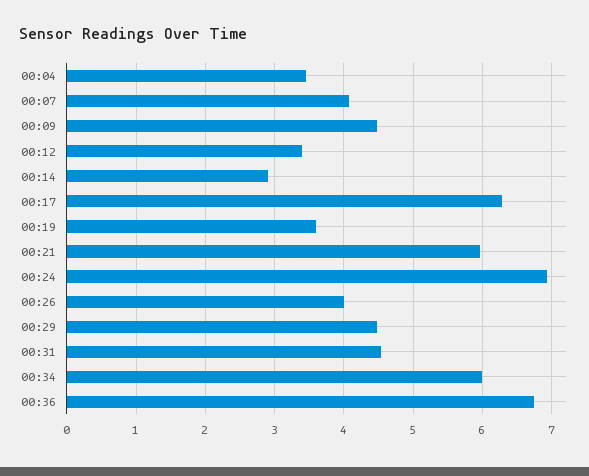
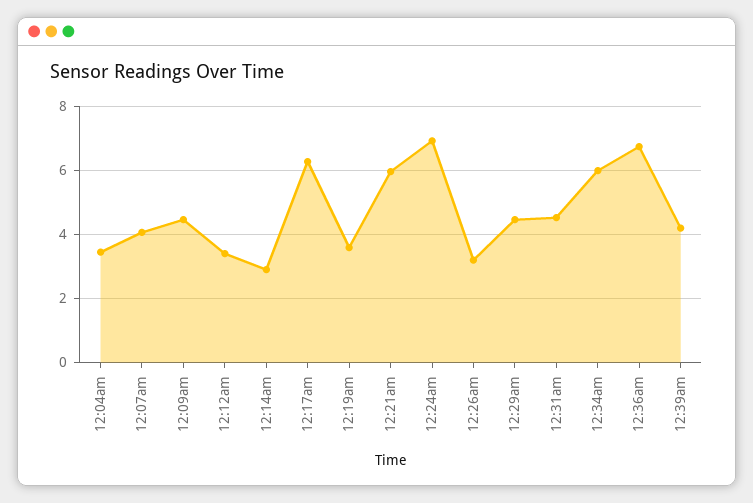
00:26: 4 -> 3.2
12:39am: none -> 4.2

